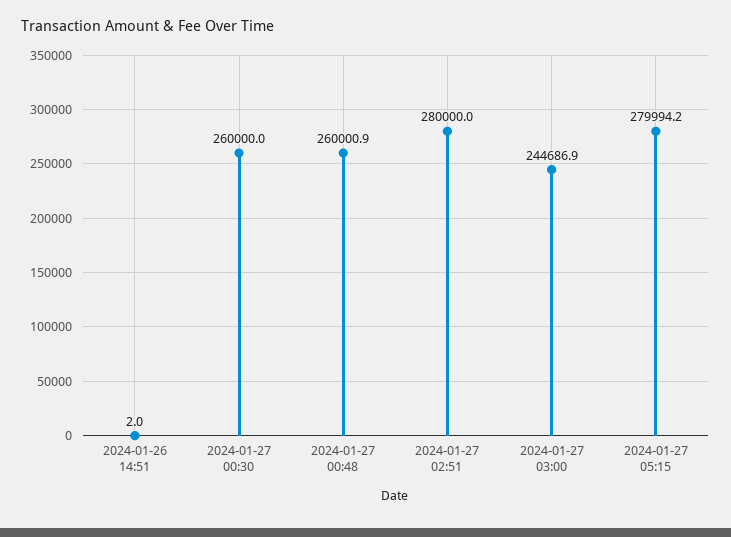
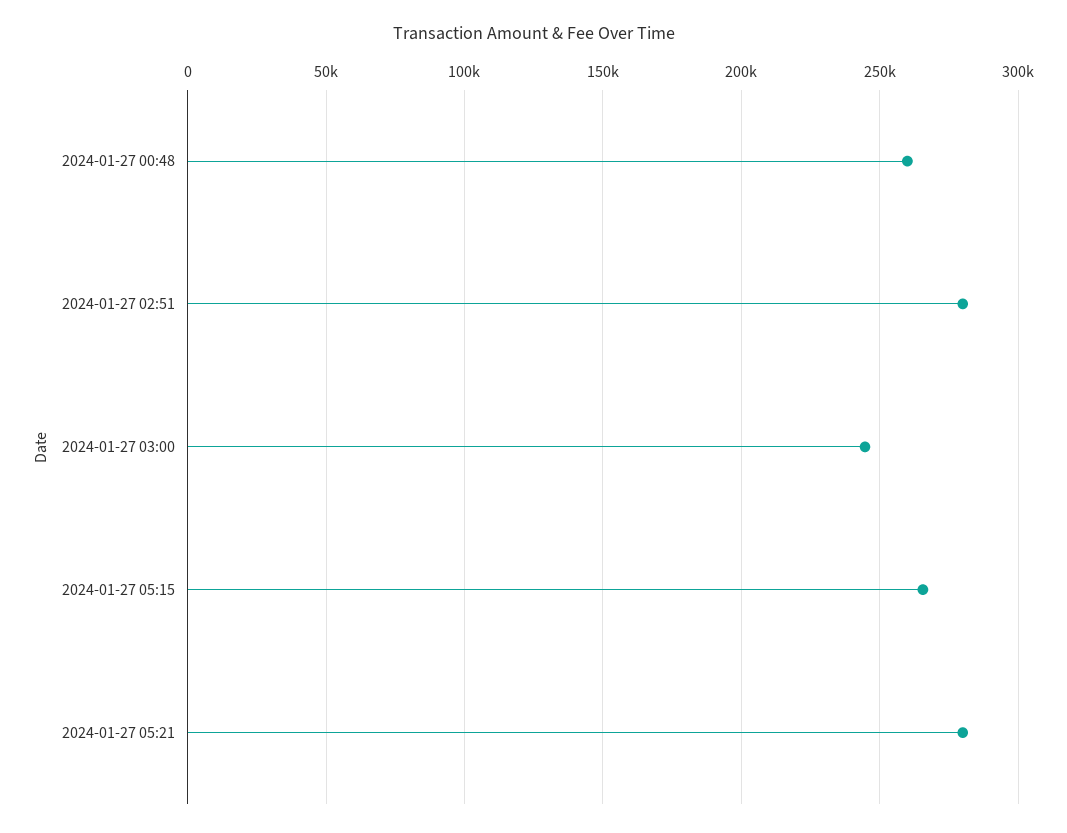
2024-01-26 14:51: 2 -> none
2024-01-27 00:30: 260000 -> none
2024-01-27 05:15: 279994.2 -> 265000
2024-01-27 05:21: none -> 280000

